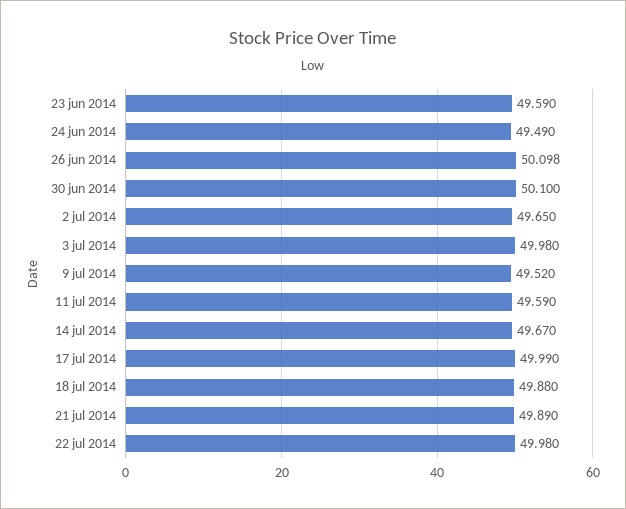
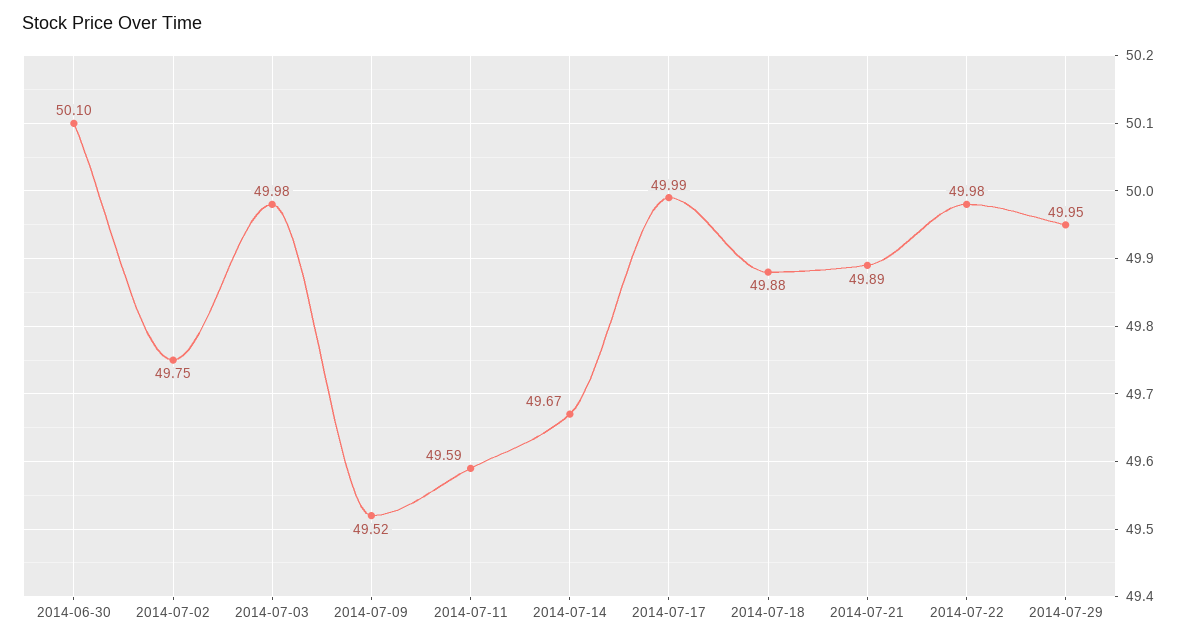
23 jun 2014: 49.59 -> none
24 jun 2014: 49.49 -> none
26 jun 2014: 50.098 -> none
2 jul 2014: 49.65 -> 49.75
2014-07-29: none -> 49.95

